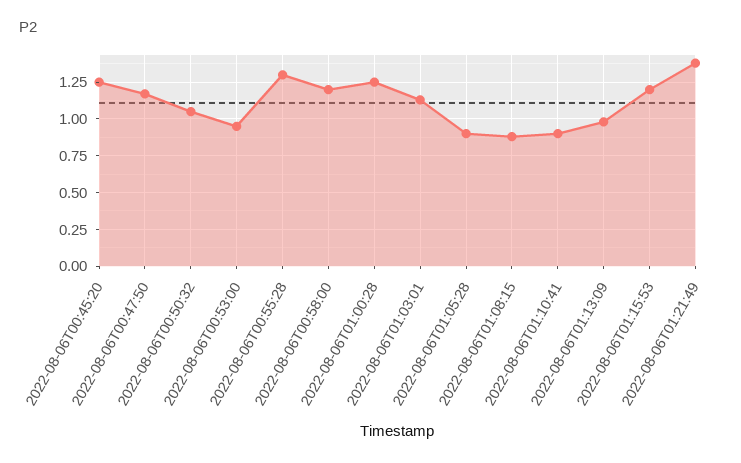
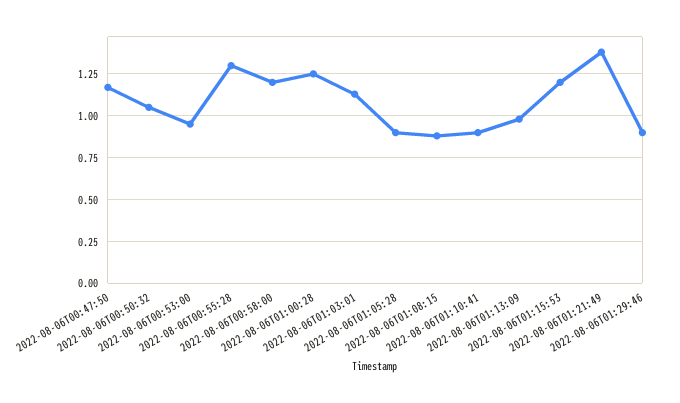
2022-08-06T00:45:20: 1.25 -> none
2022-08-06T01:29:46: none -> 0.9

